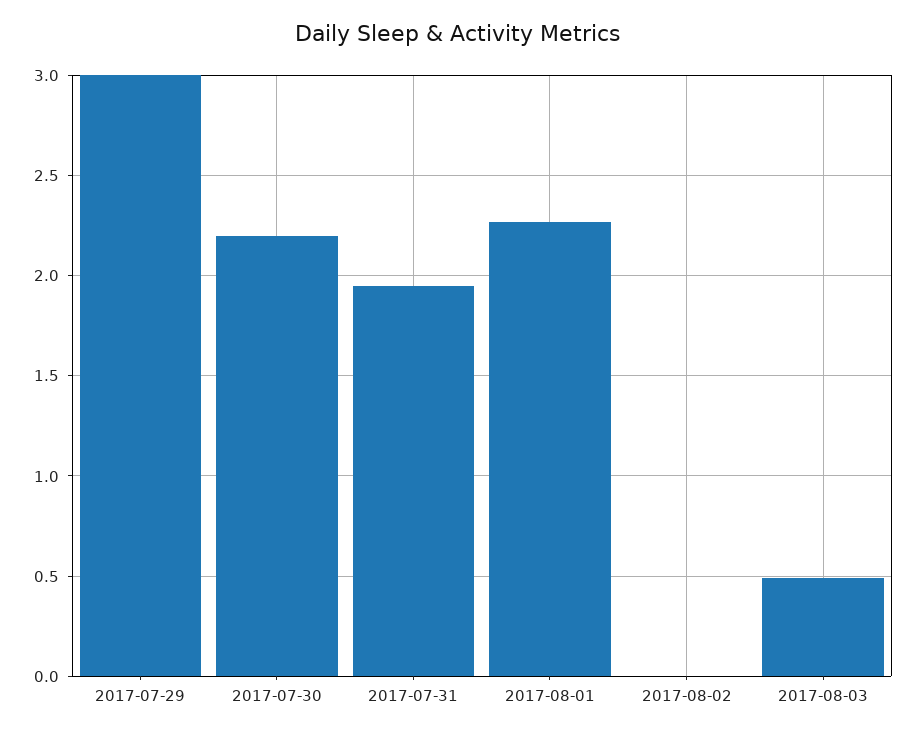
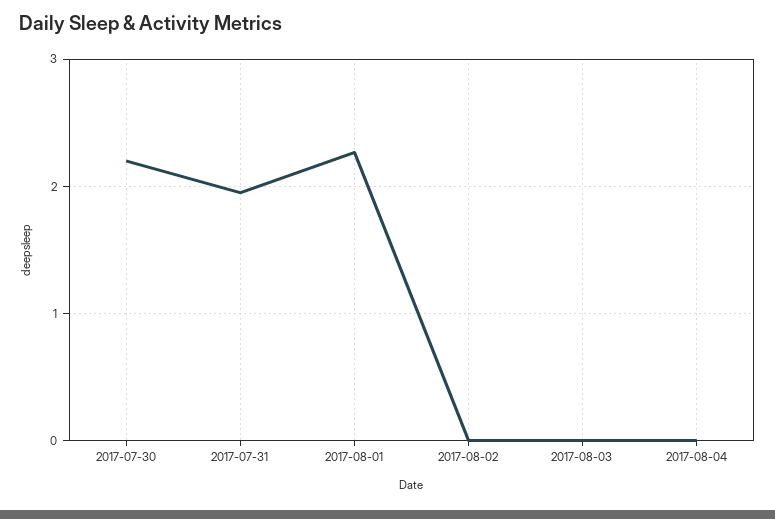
2017-07-29: 3 -> none
2017-08-03: 0.5 -> 0
2017-08-04: none -> 0

